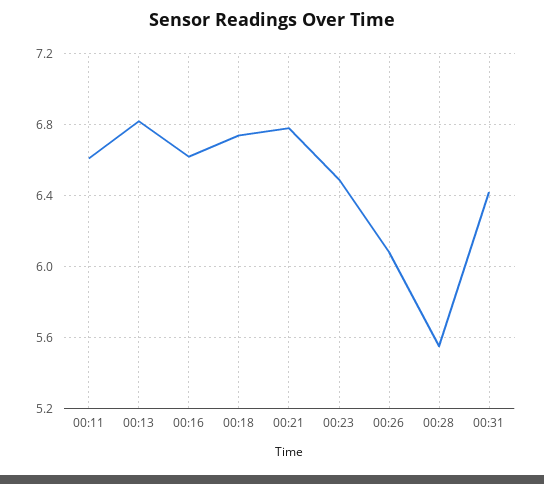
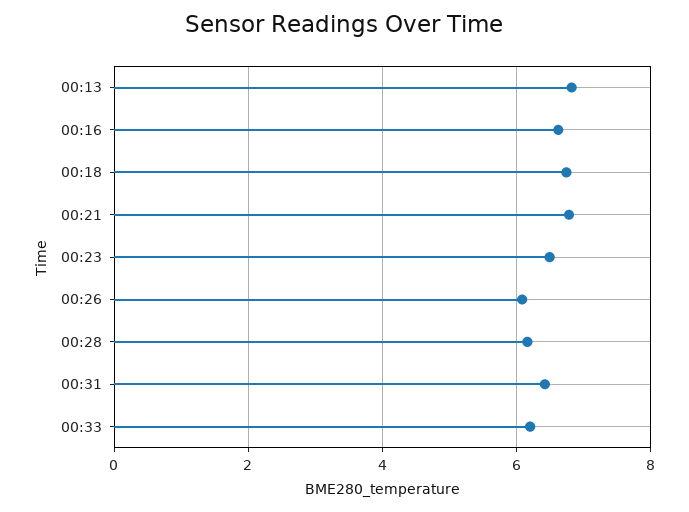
00:11: 6.6 -> none
00:28: 5.55 -> 6.2
00:33: none -> 6.2

